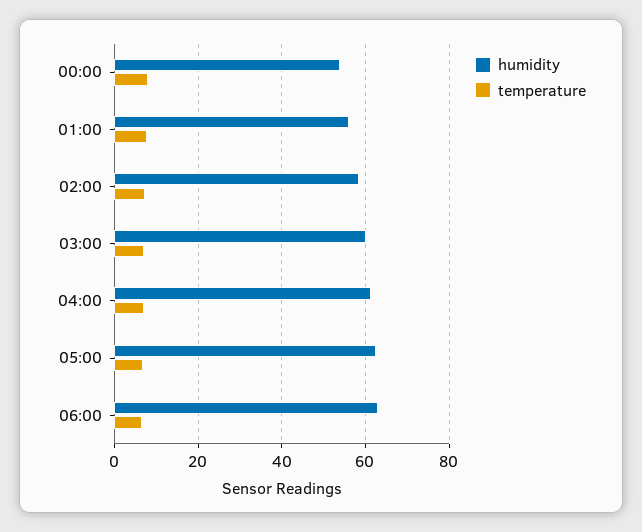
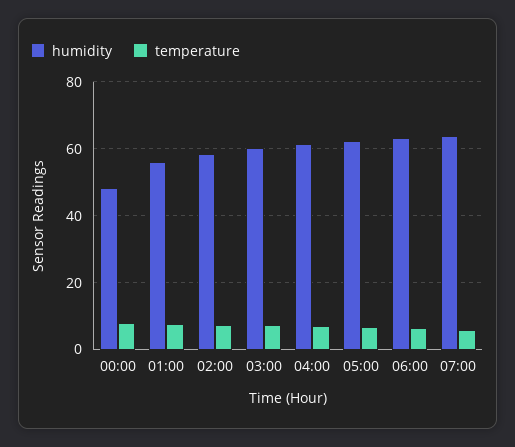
humidity, 00:00: 54 -> 48
humidity, 07:00: none -> 64
temperature, 07:00: none -> 6

